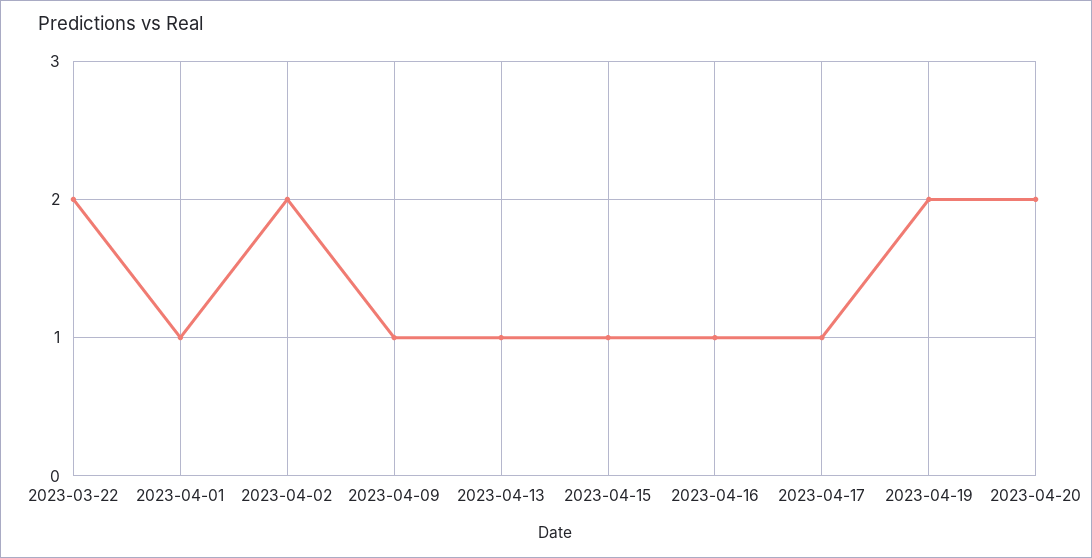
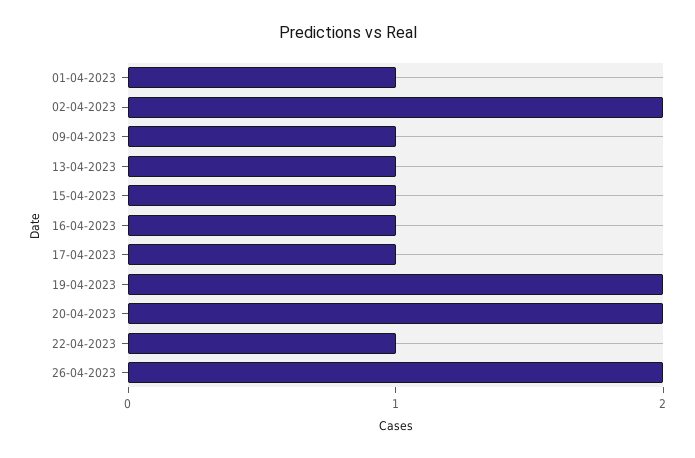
2023-03-22: 2 -> none
22-04-2023: none -> 1
26-04-2023: none -> 2

